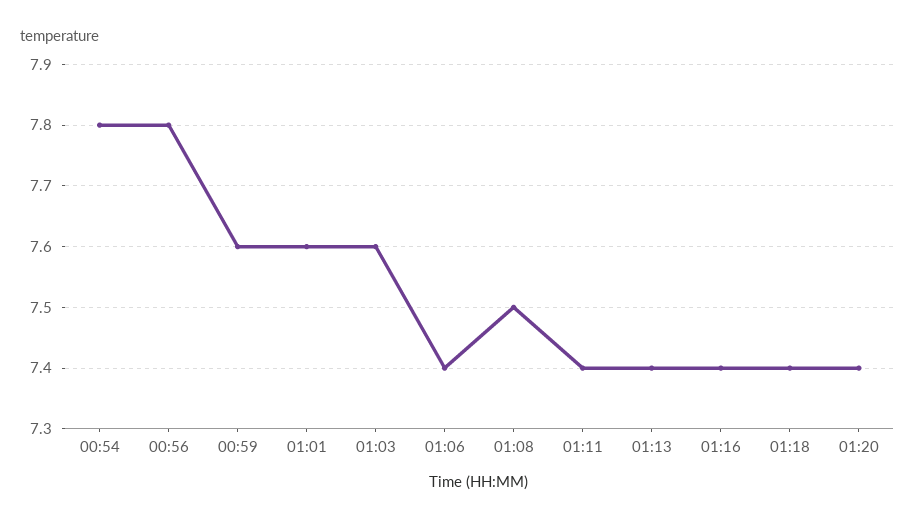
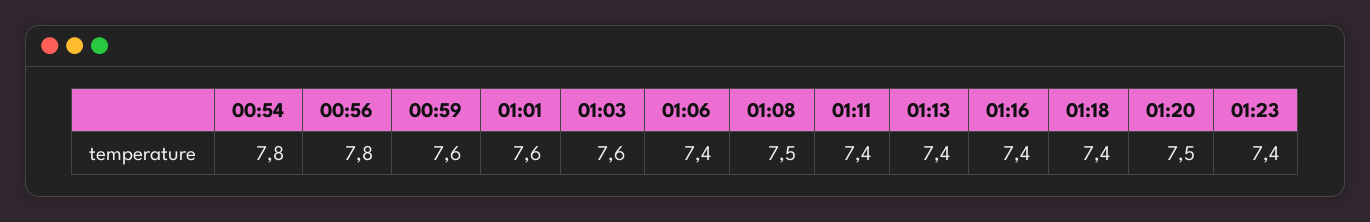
01:20: 7.4 -> 7.5
01:23: none -> 7.4

